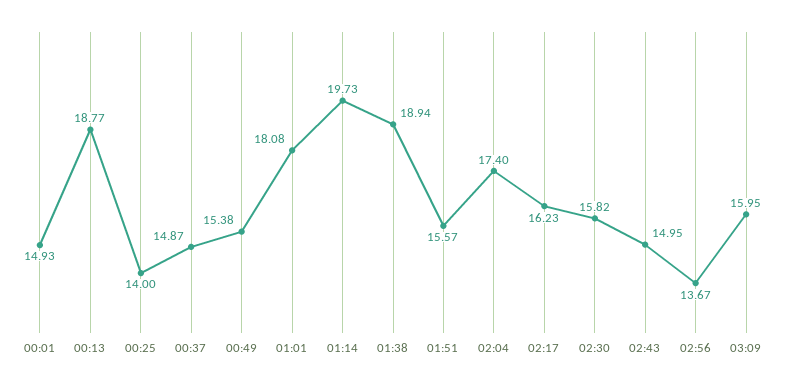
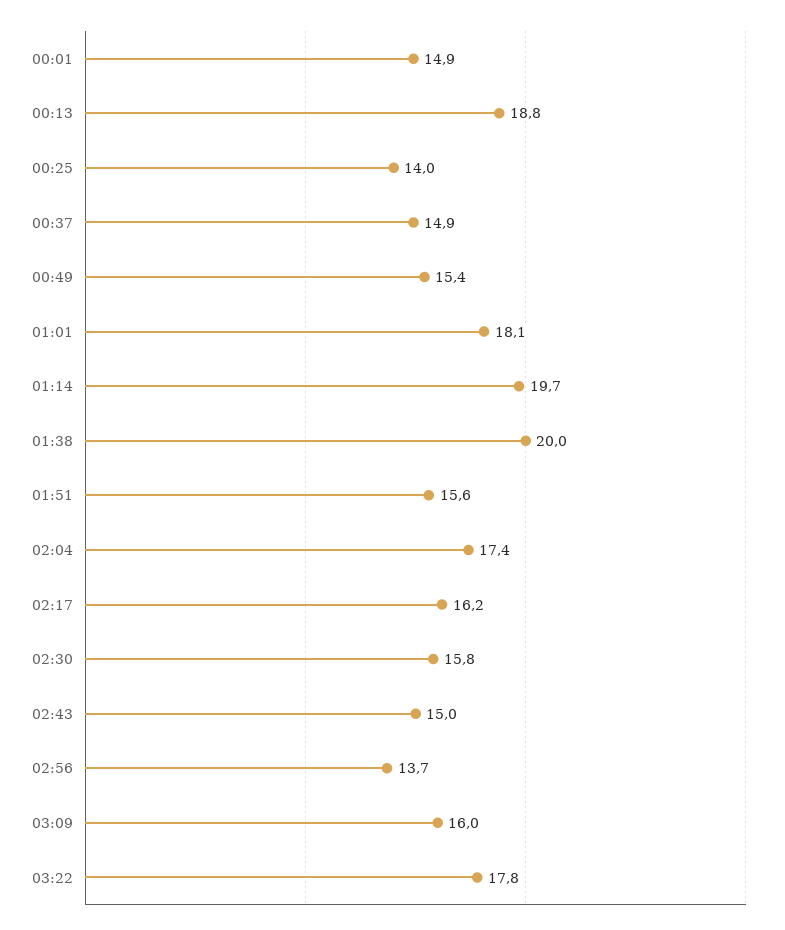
01:38: 18.94 -> 20
03:22: none -> 17.8

